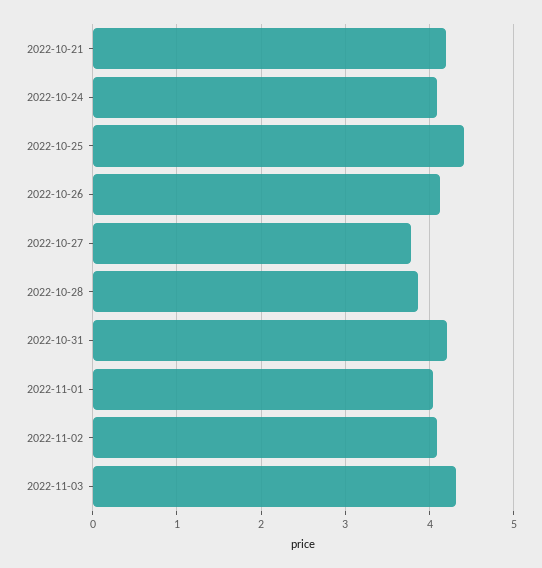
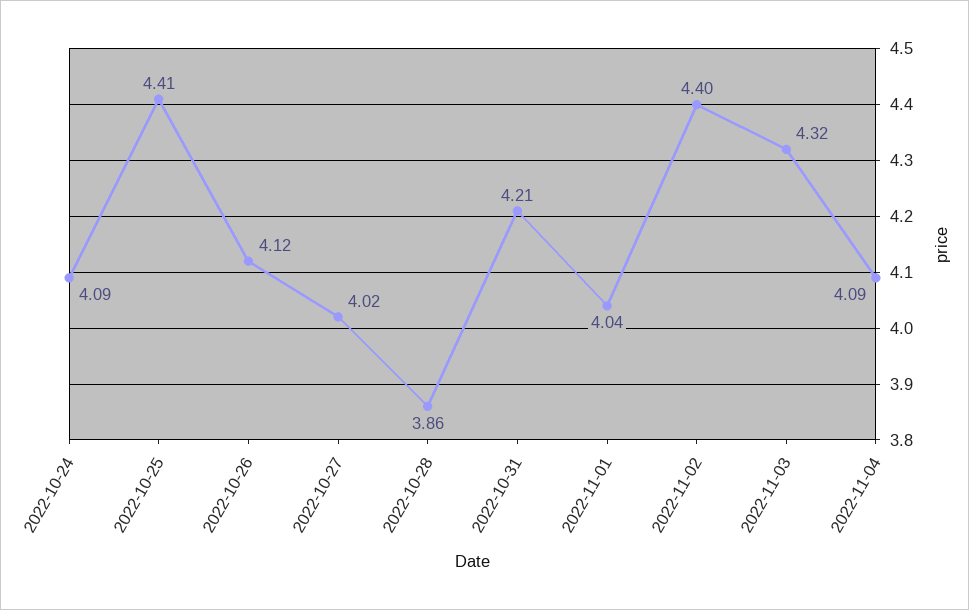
2022-10-21: 4.2 -> none
2022-10-27: 3.8 -> 4.02
2022-11-02: 4.1 -> 4.4
2022-11-04: none -> 4.09

